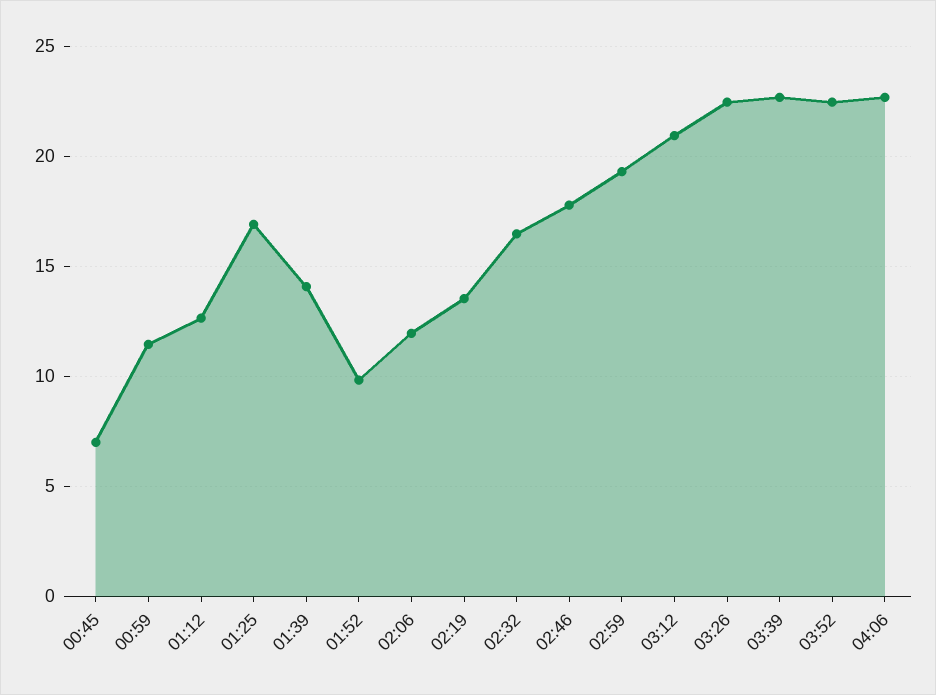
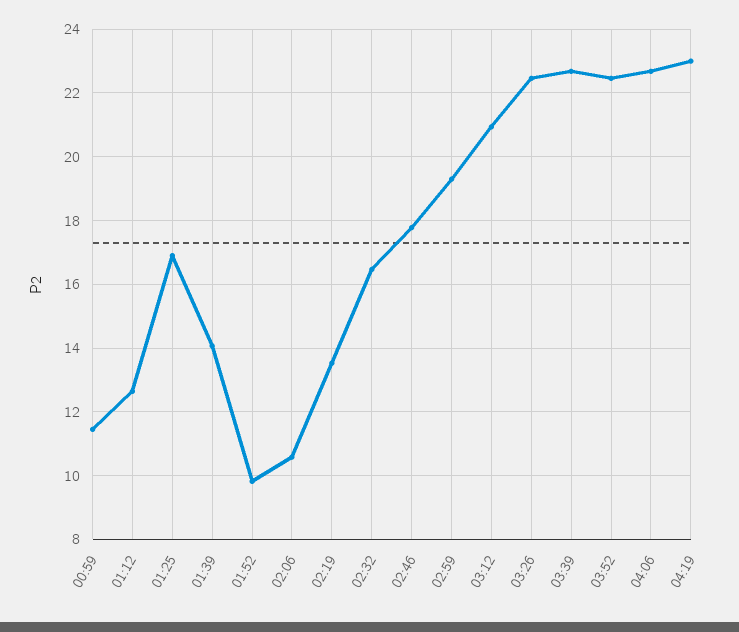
00:45: 7 -> none
02:06: 12 -> 10.6
04:19: none -> 23

